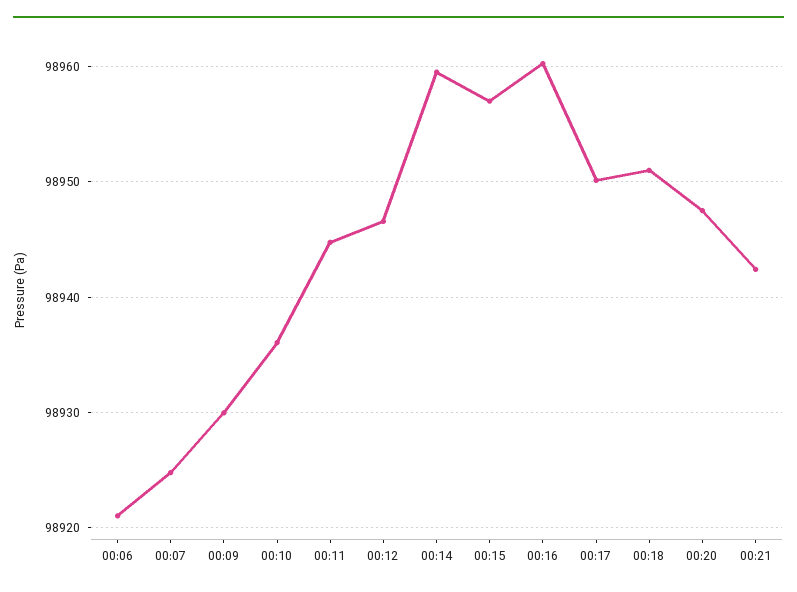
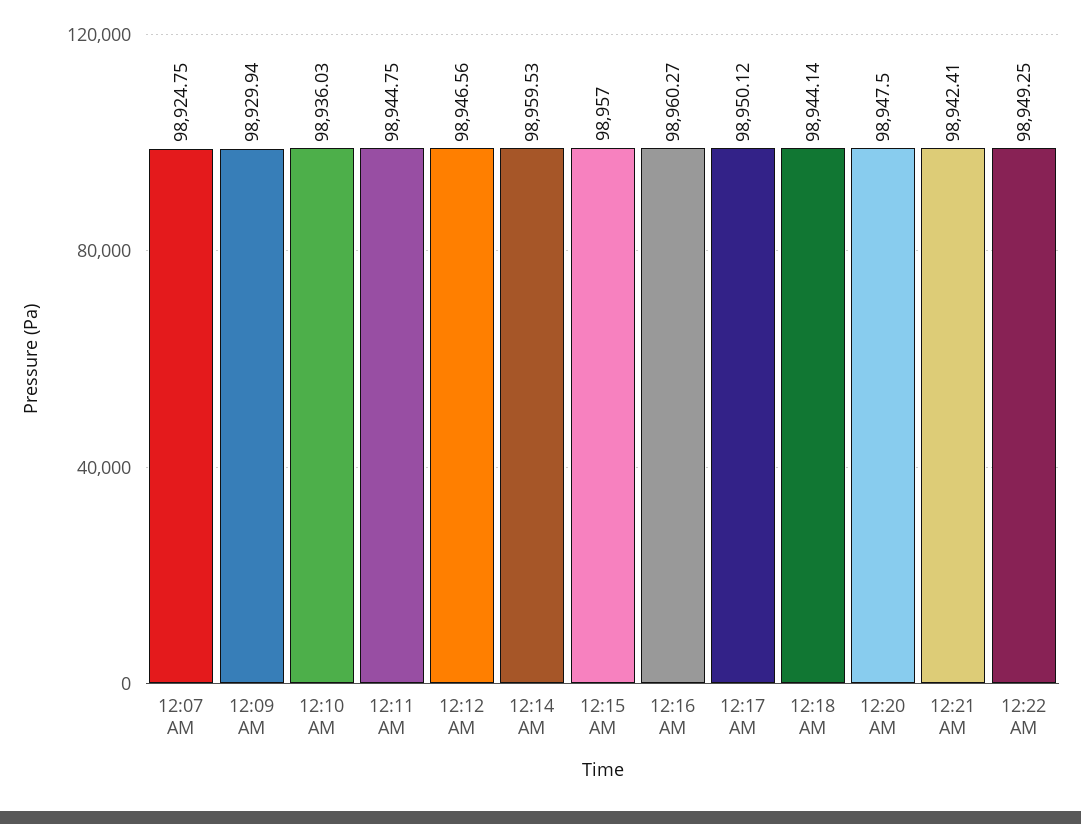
00:06: 98921 -> none
00:18: 98951 -> 98944.14
12:22 AM: none -> 98949.25

